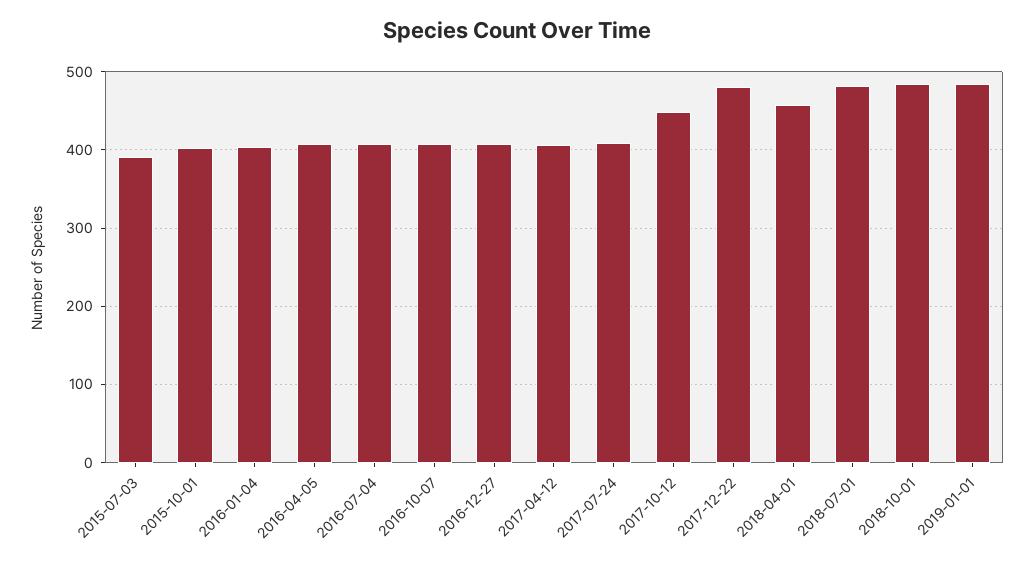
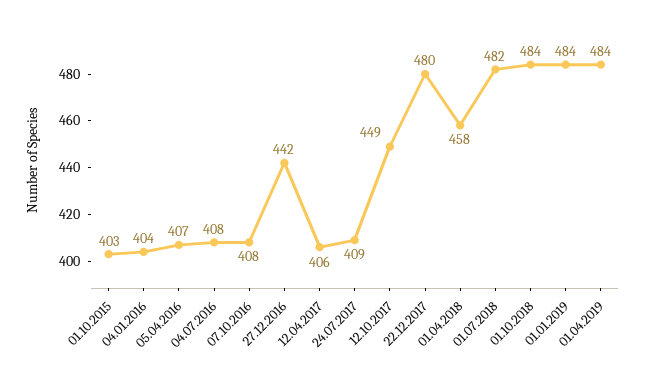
2015-07-03: 390 -> none
2016-12-27: 410 -> 442
01.04.2019: none -> 484

